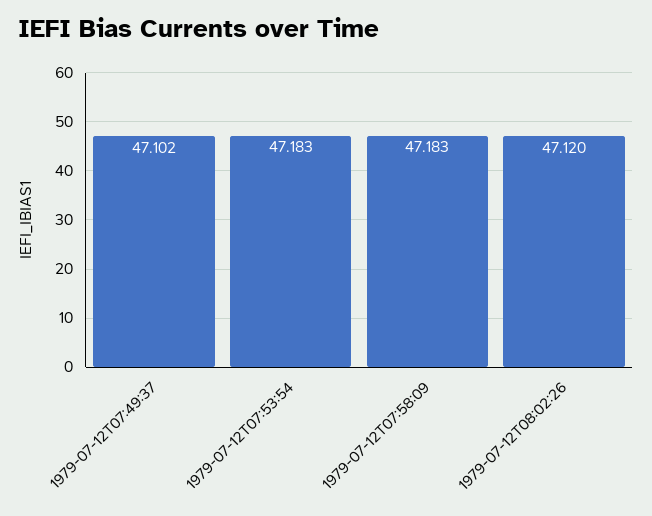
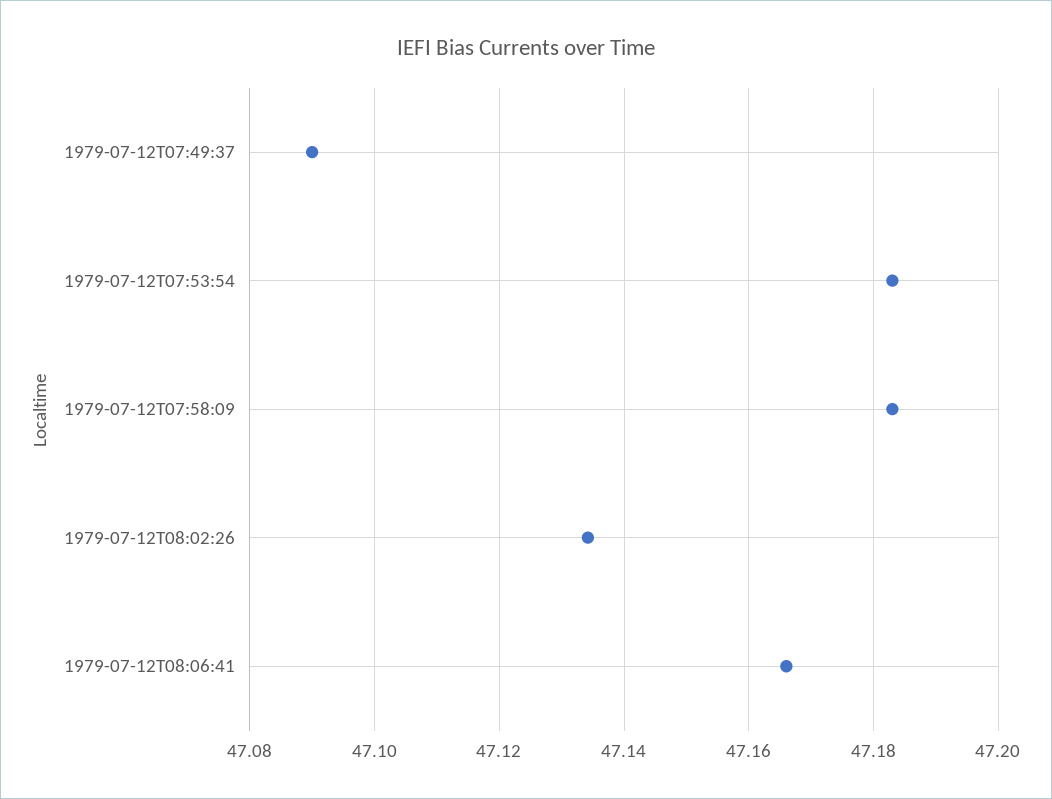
1979-07-12T07:49:37: 47.102 -> 47.09
1979-07-12T08:02:26: 47.12 -> 47.134
1979-07-12T08:06:41: none -> 47.166

